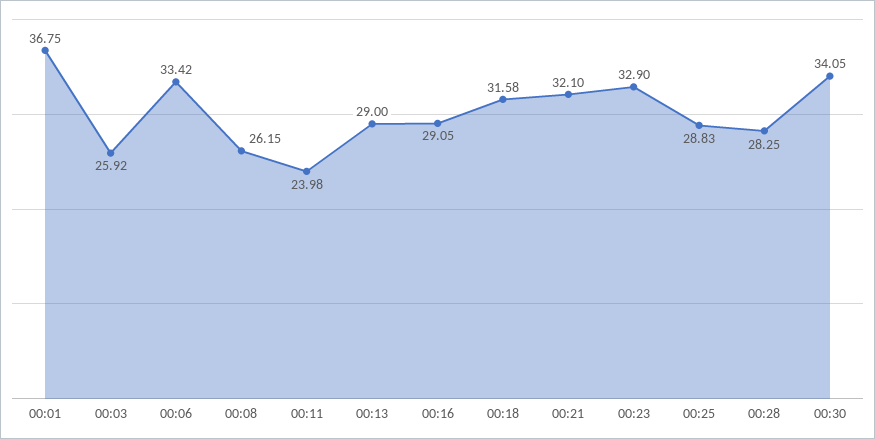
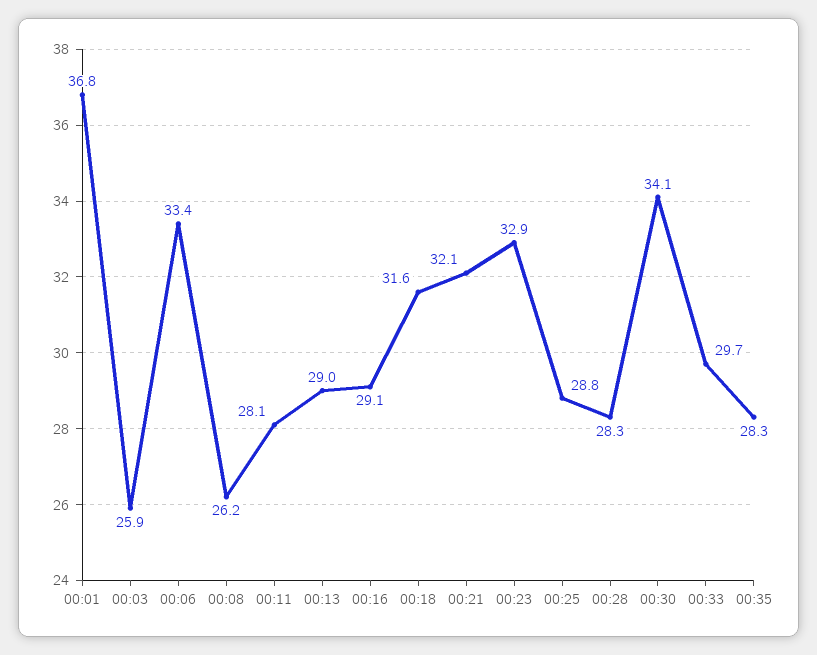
00:11: 23.98 -> 28.1
00:33: none -> 29.7
00:35: none -> 28.3

